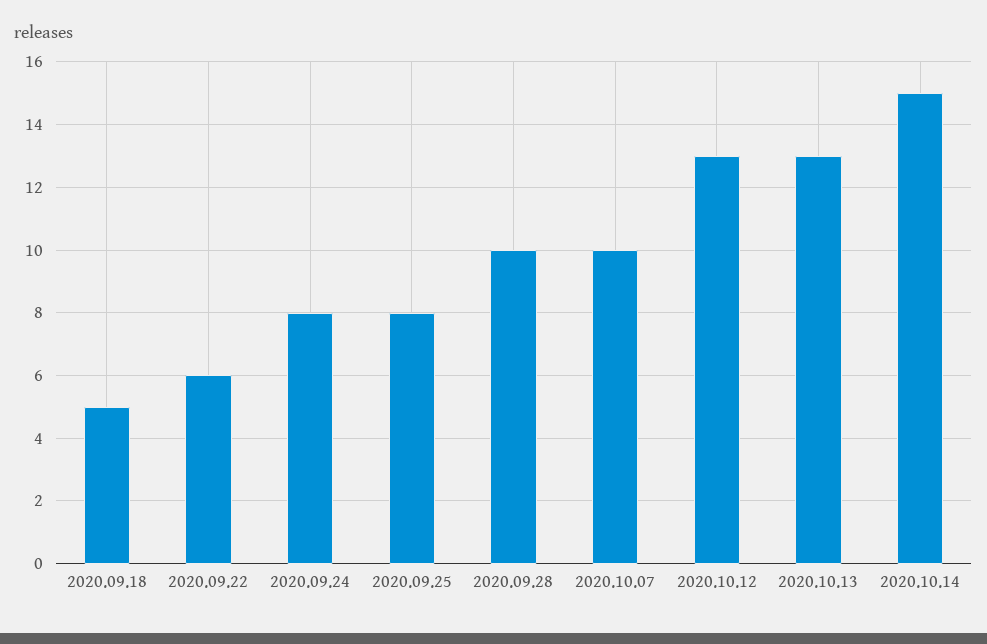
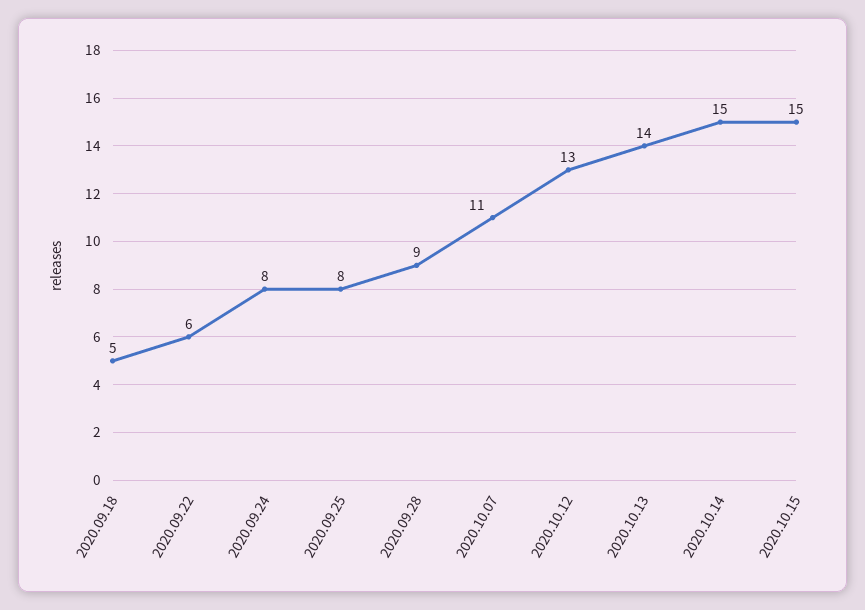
2020.09.28: 10 -> 9
2020.10.07: 10 -> 11
2020.10.13: 13 -> 14
2020.10.15: none -> 15

